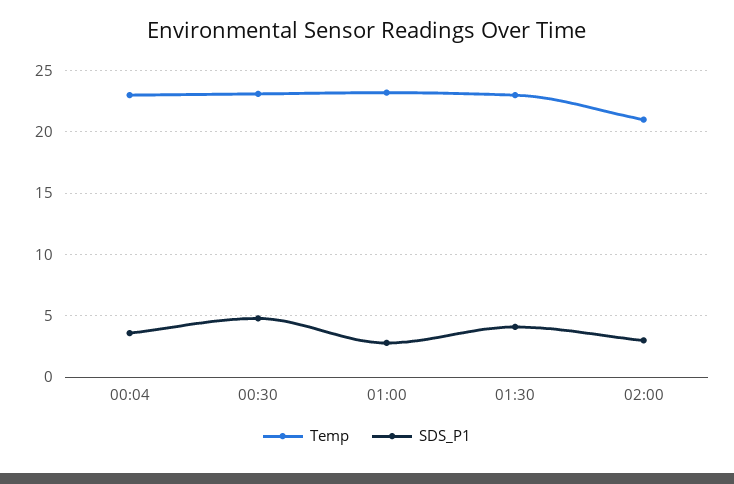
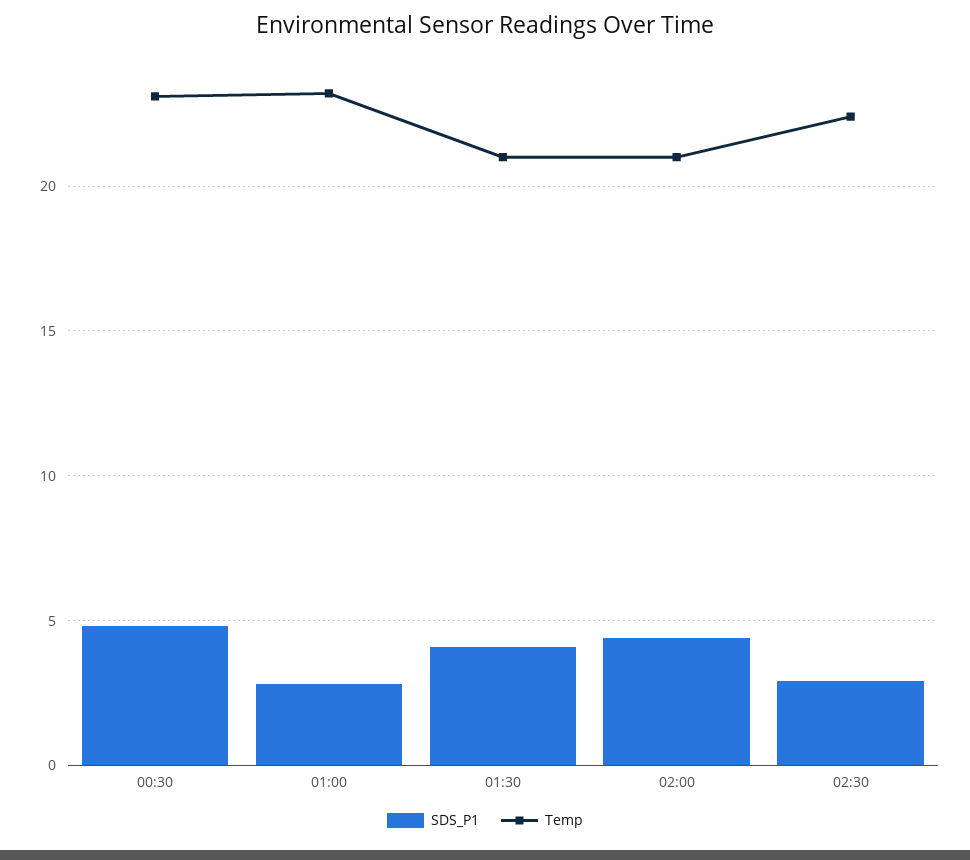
Temp, 00:04: 23 -> none
SDS_P1, 00:04: 3.5 -> none
Temp, 01:30: 23 -> 21
SDS_P1, 02:00: 3 -> 4.5
SDS_P1, 02:30: none -> 3
Temp, 02:30: none -> 22.5

